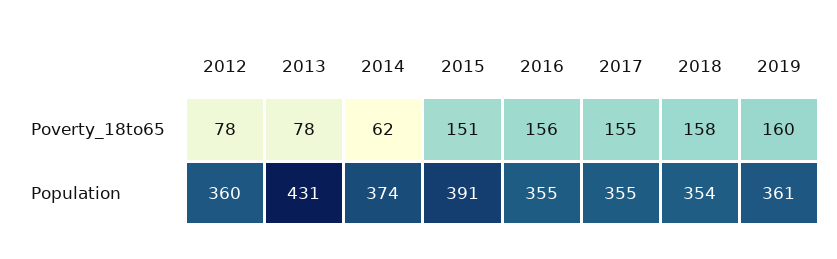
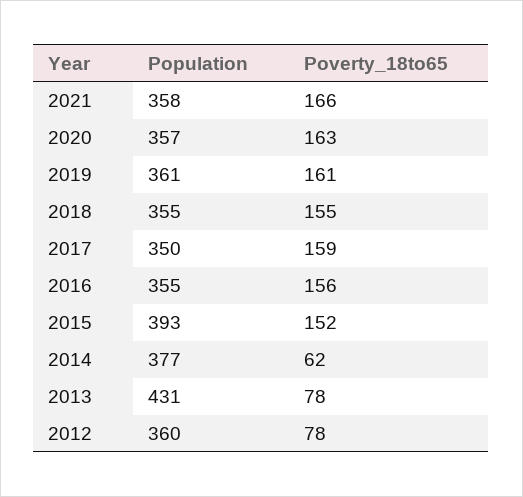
2015, Poverty_18to65: 151 -> 152
2017, Poverty_18to65: 155 -> 159
2018, Poverty_18to65: 158 -> 155
2019, Poverty_18to65: 160 -> 161
2014, Population: 374 -> 377
2015, Population: 391 -> 393
2017, Population: 355 -> 350
2018, Population: 354 -> 355
2021, Population: none -> 358
2021, Poverty_18to65: none -> 166
2020, Population: none -> 357
2020, Poverty_18to65: none -> 163

